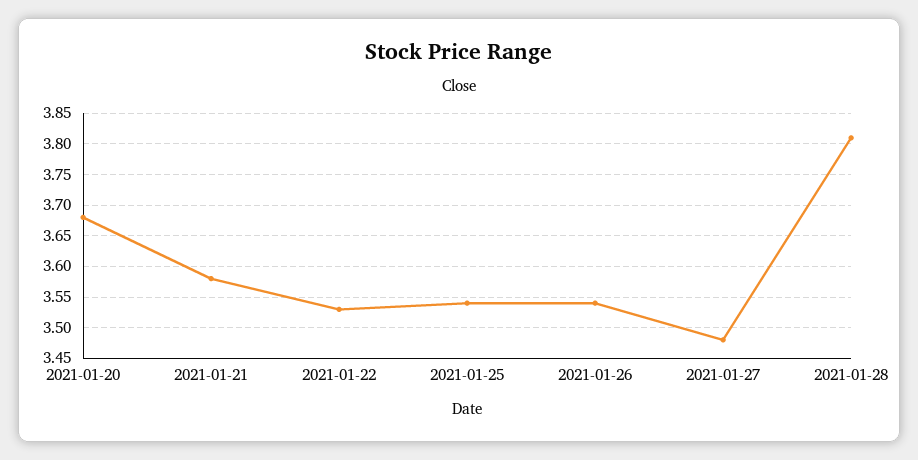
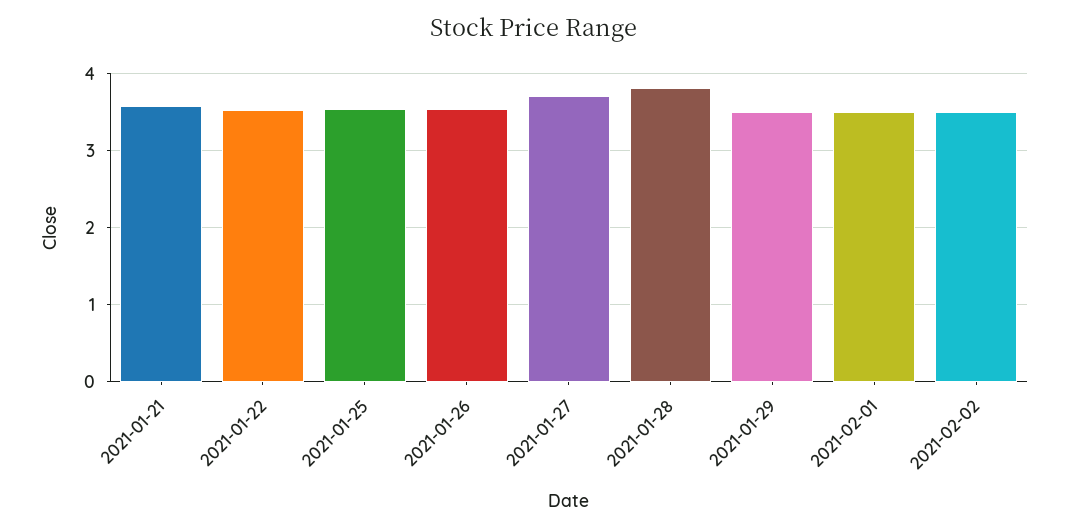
2021-01-20: 3.68 -> none
2021-01-27: 3.48 -> 3.7
2021-01-29: none -> 3.5
2021-02-01: none -> 3.5
2021-02-02: none -> 3.5

